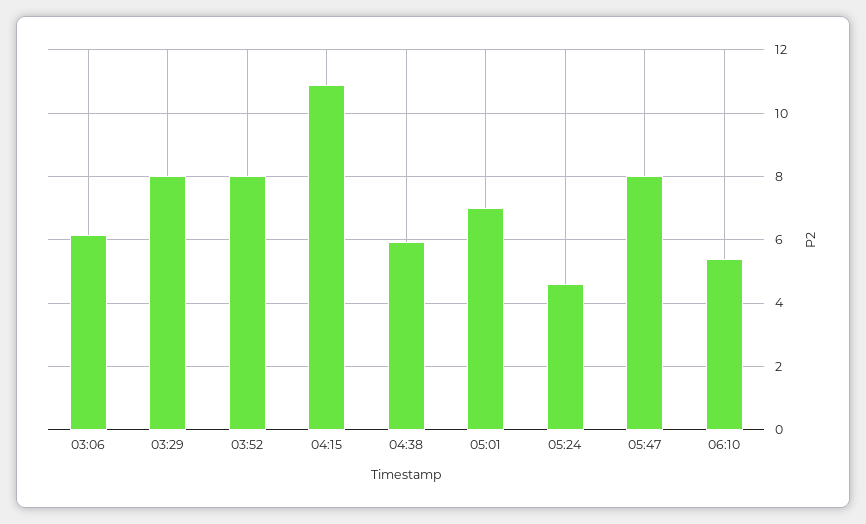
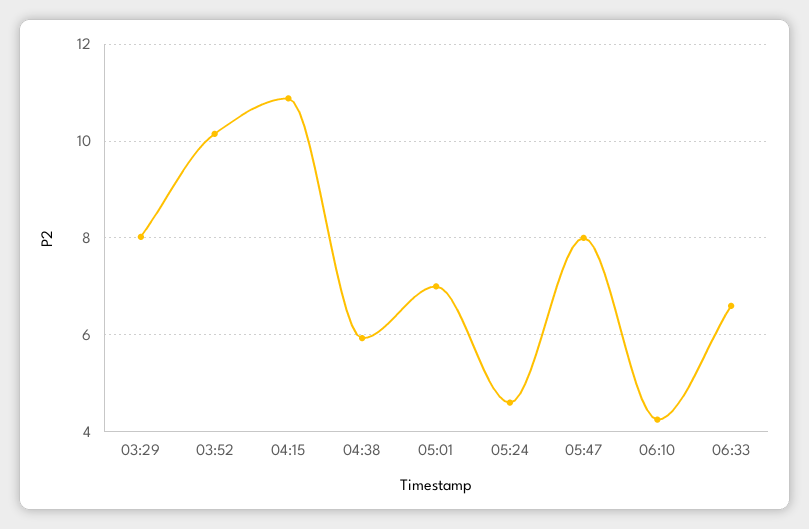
03:06: 6.2 -> none
03:52: 8 -> 10.2
06:10: 5.4 -> 4.2
06:33: none -> 6.6

